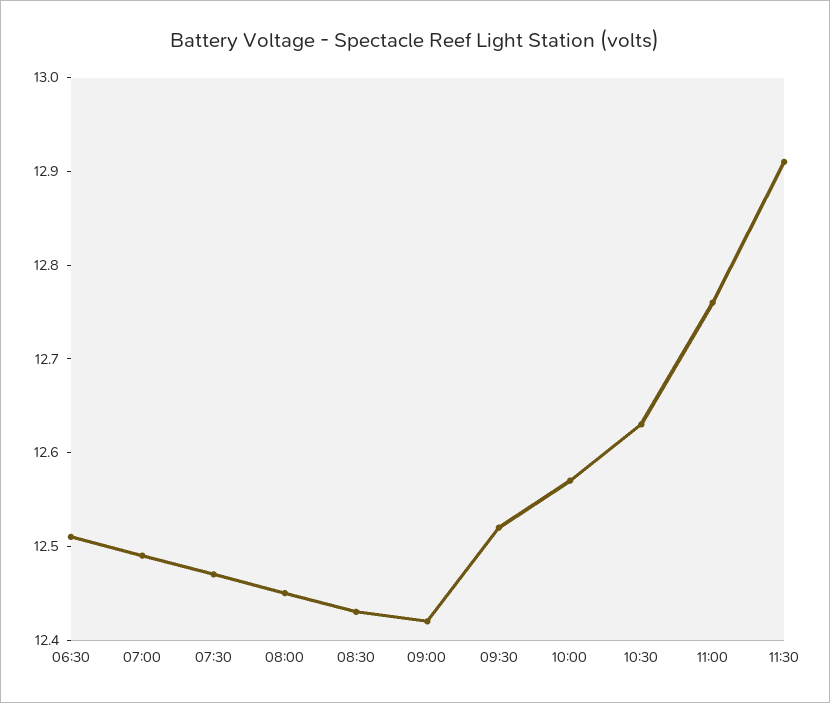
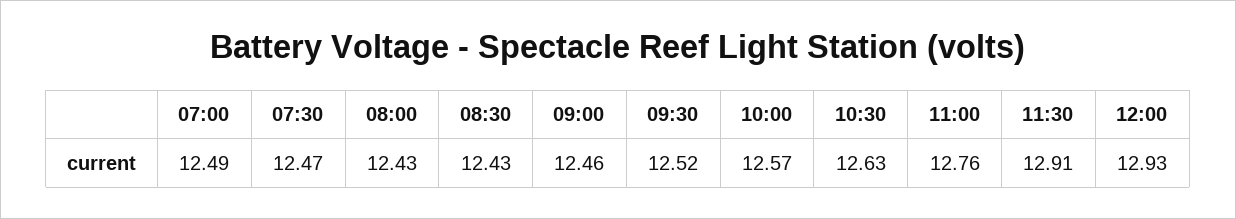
06:30: 12.51 -> none
08:00: 12.45 -> 12.43
09:00: 12.42 -> 12.46
12:00: none -> 12.93

